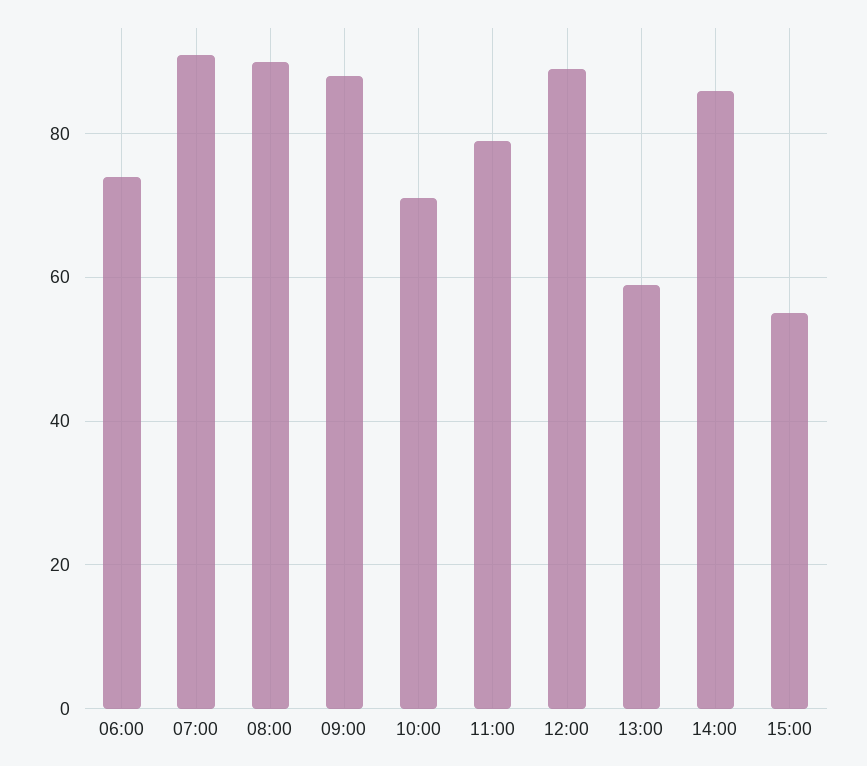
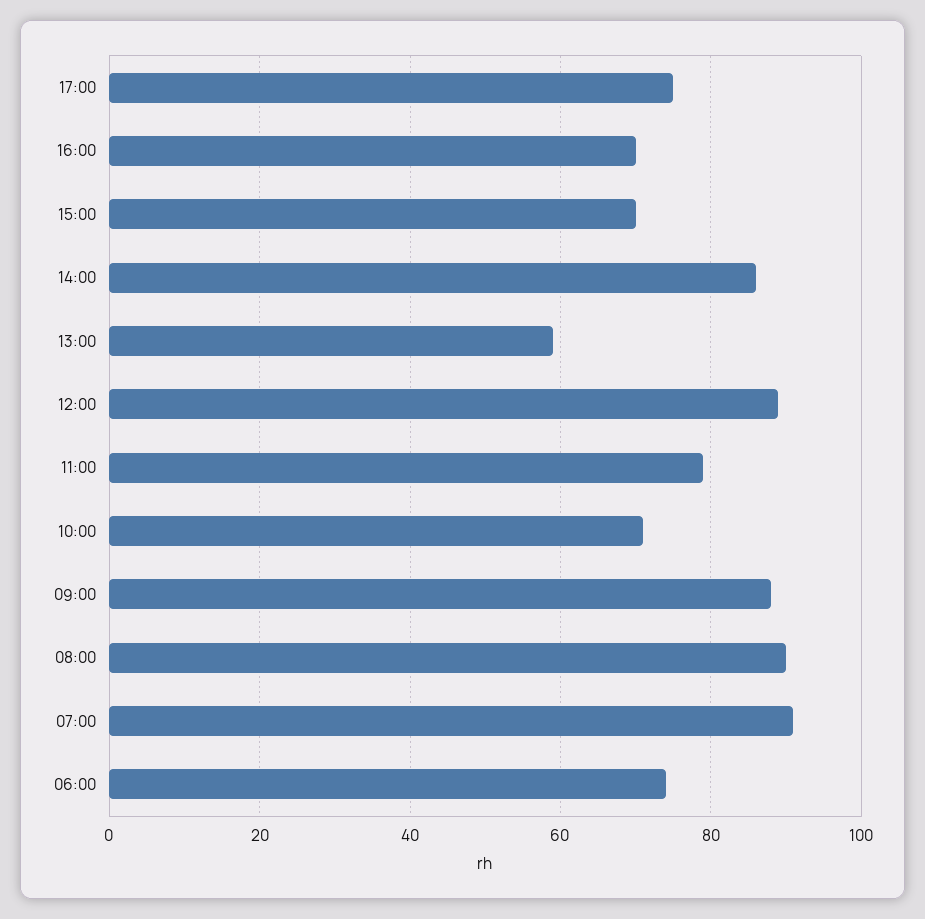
15:00: 55 -> 70
17:00: none -> 75
16:00: none -> 70

